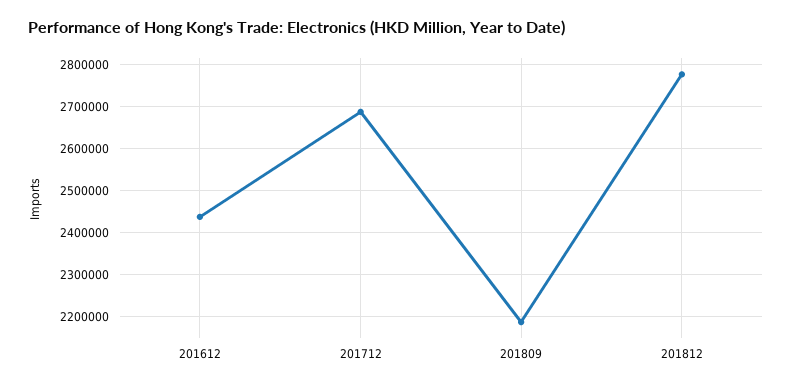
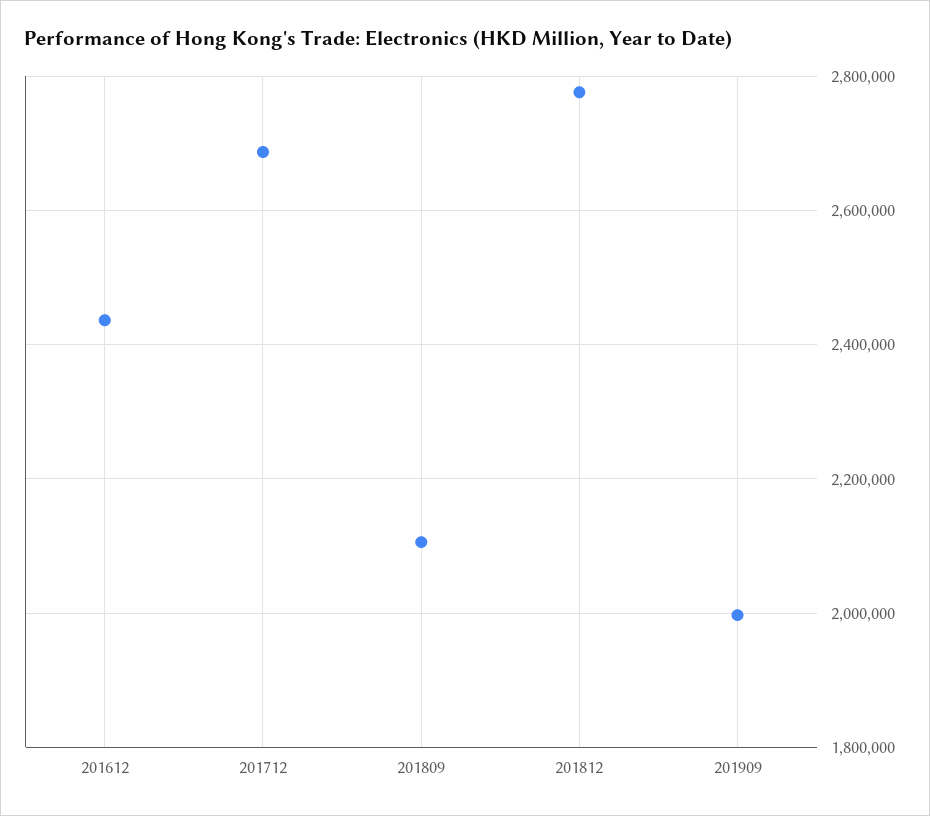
201809: 2180000 -> 2100000
201909: none -> 2000000

